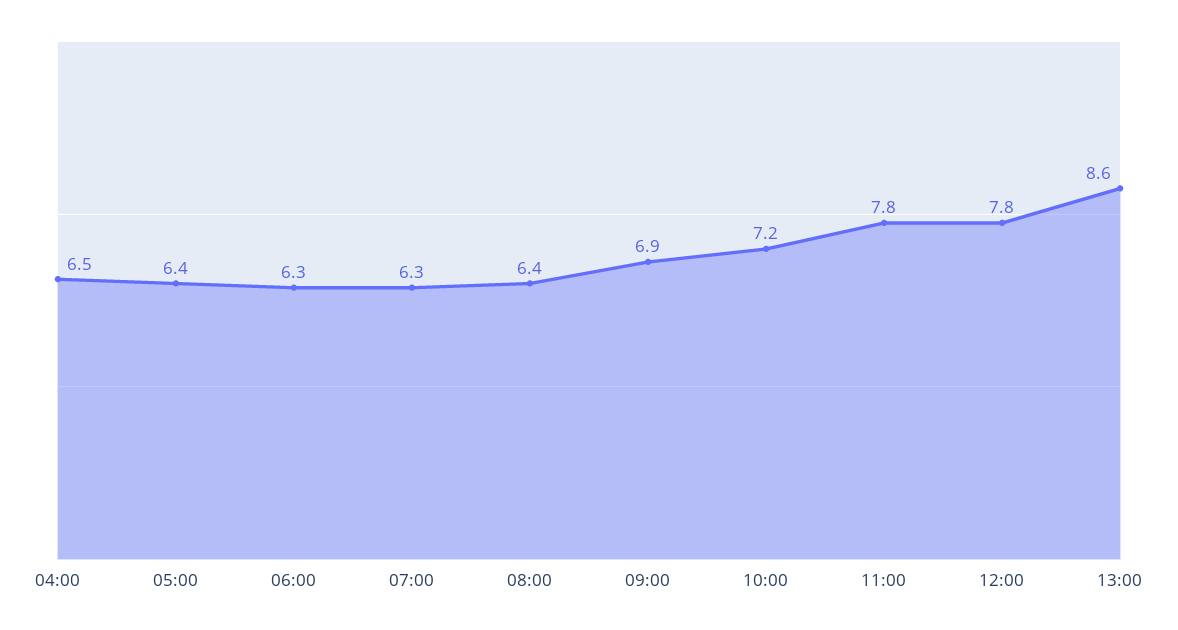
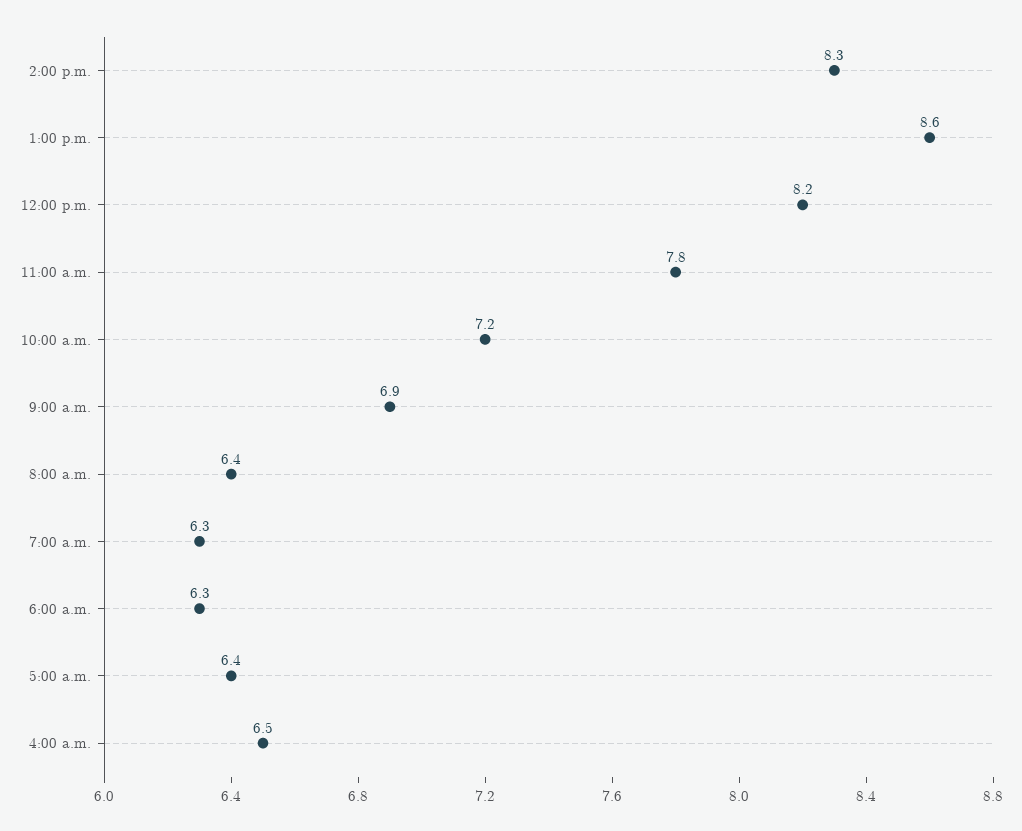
12:00: 7.8 -> 8.2
2:00 p.m.: none -> 8.3

